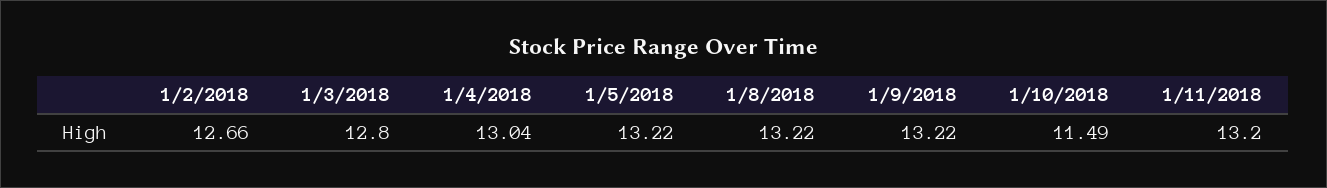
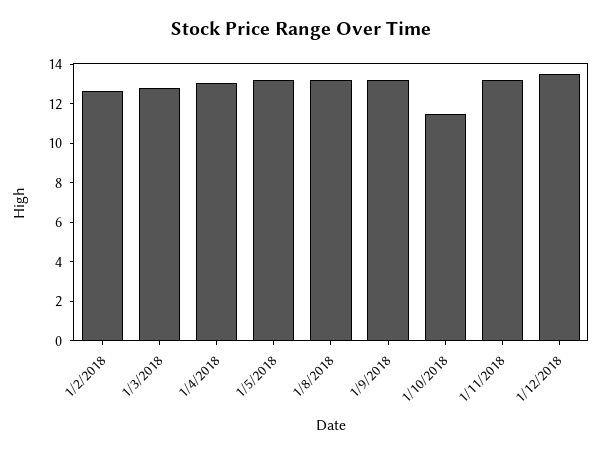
1/12/2018: none -> 13.5

